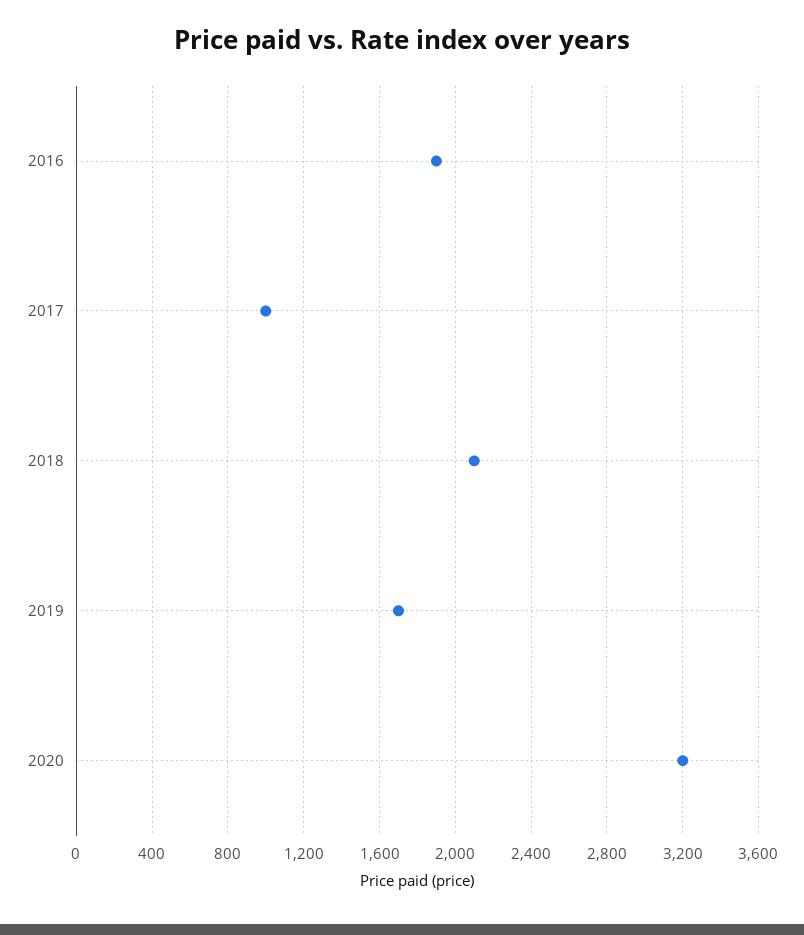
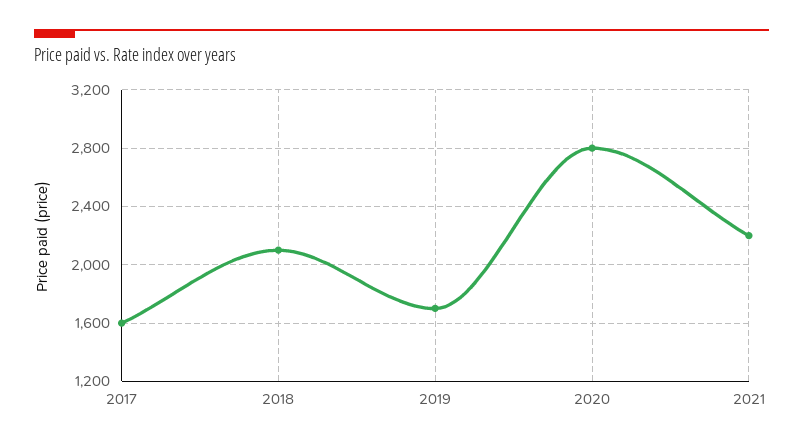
2016: 1900 -> none
2017: 1000 -> 1600
2020: 3200 -> 2800
2021: none -> 2200

